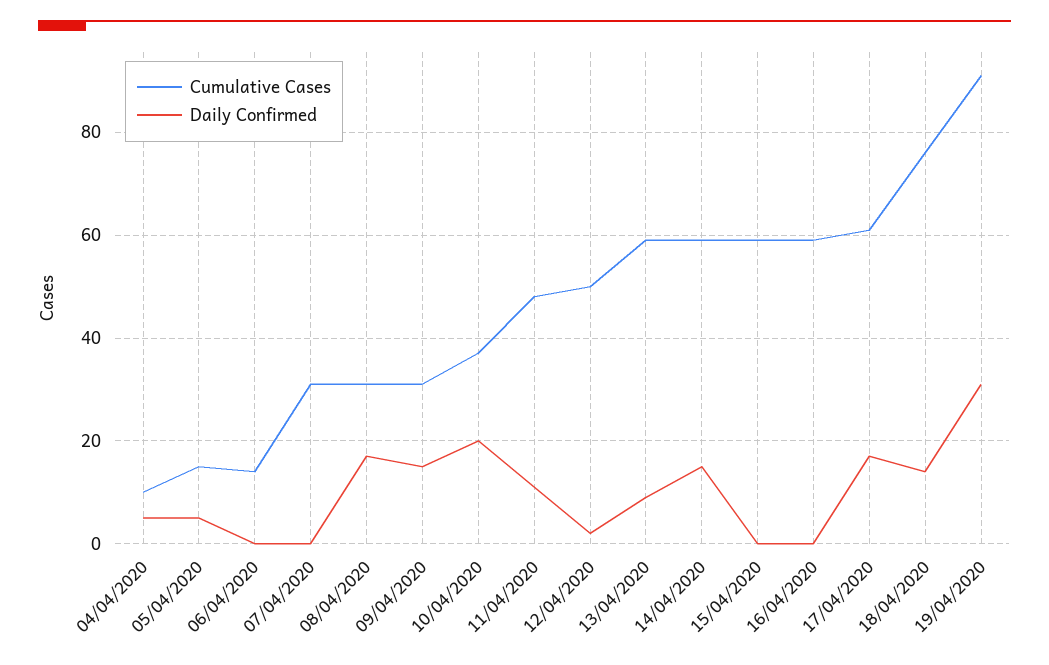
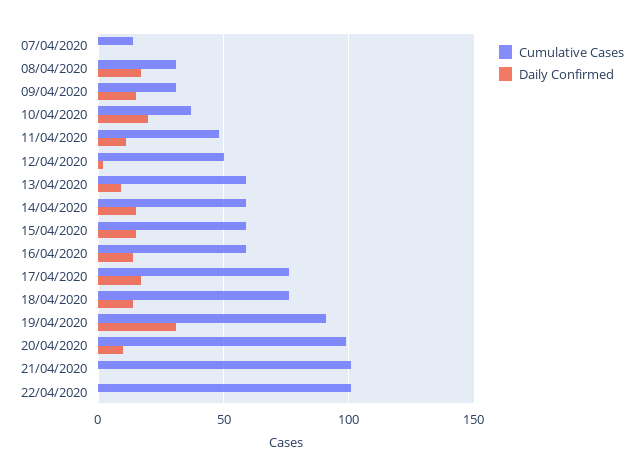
Cumulative Cases, 04/04/2020: 10 -> none
Daily Confirmed, 04/04/2020: 5 -> none
Cumulative Cases, 05/04/2020: 15 -> none
Daily Confirmed, 05/04/2020: 5 -> none
Cumulative Cases, 06/04/2020: 15 -> none
Daily Confirmed, 06/04/2020: 0 -> none
Cumulative Cases, 07/04/2020: 30 -> 15
Daily Confirmed, 15/04/2020: 0 -> 15
Daily Confirmed, 16/04/2020: 0 -> 15
Cumulative Cases, 17/04/2020: 60 -> 75
Cumulative Cases, 20/04/2020: none -> 100
Daily Confirmed, 20/04/2020: none -> 10
Cumulative Cases, 21/04/2020: none -> 100
Daily Confirmed, 21/04/2020: none -> 0
Cumulative Cases, 22/04/2020: none -> 100
Daily Confirmed, 22/04/2020: none -> 0

